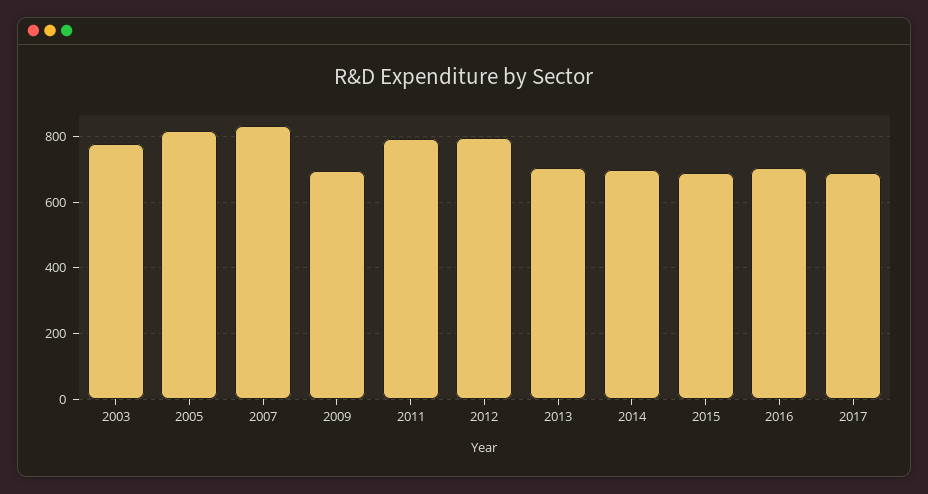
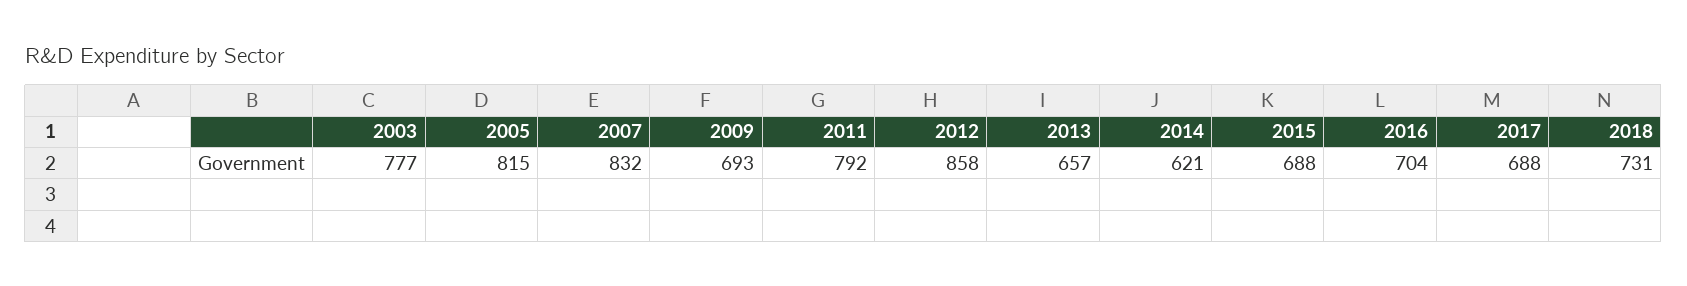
2012: 800 -> 858
2013: 700 -> 657
2014: 700 -> 621
2018: none -> 731

